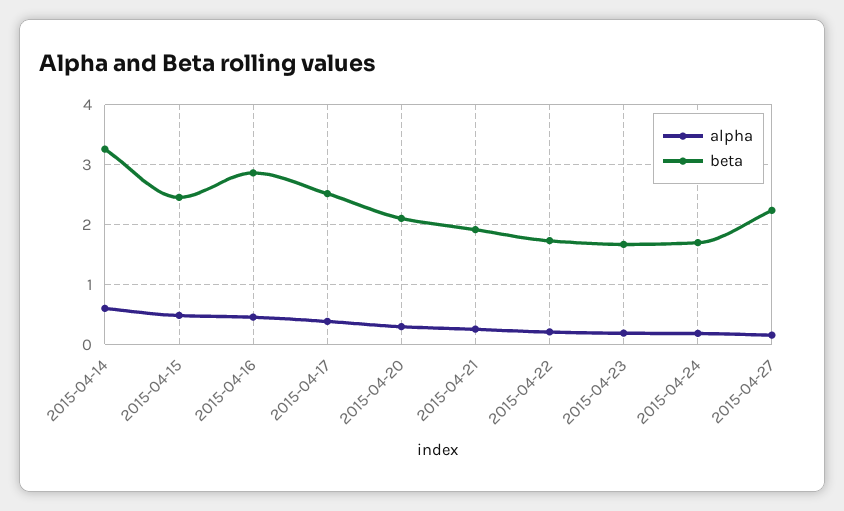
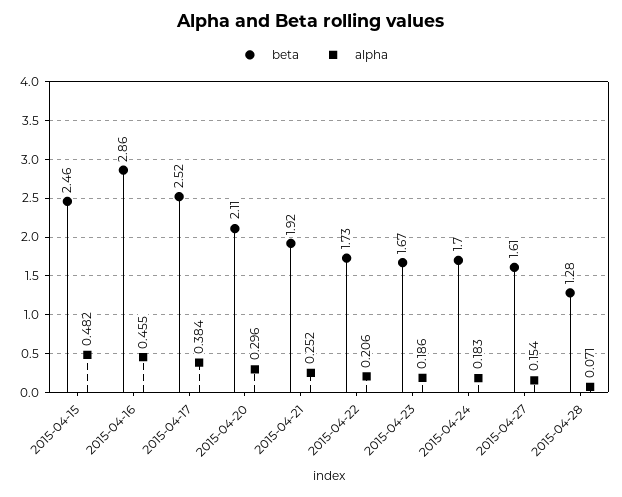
alpha, 2015-04-14: 0.6 -> none
beta, 2015-04-14: 3.2 -> none
beta, 2015-04-27: 2.2 -> 1.61
beta, 2015-04-28: none -> 1.28
alpha, 2015-04-28: none -> 0.071

